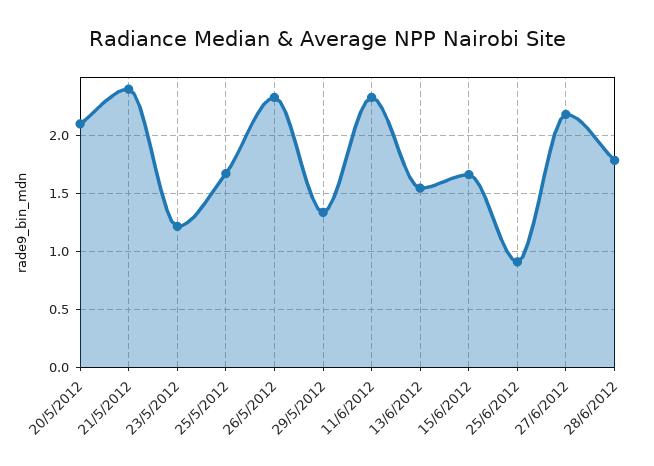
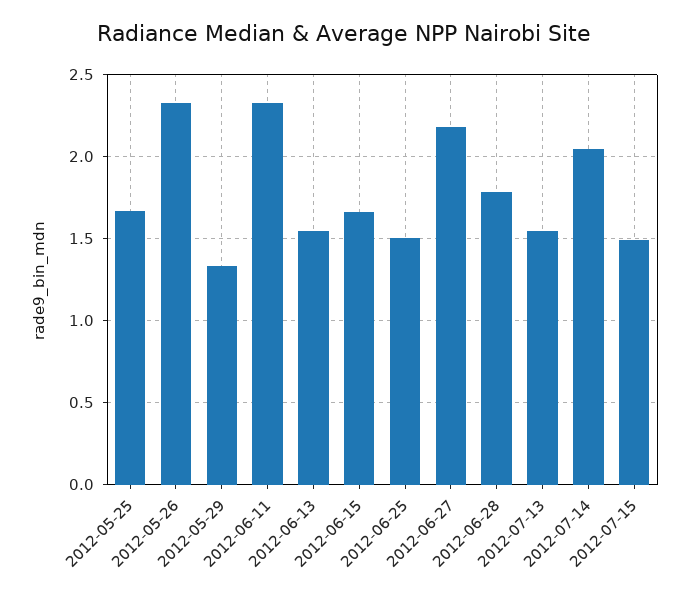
20/5/2012: 2.1 -> none
21/5/2012: 2.4 -> none
23/5/2012: 1.2 -> none
25/6/2012: 0.9 -> 1.5
2012-07-13: none -> 1.55
2012-07-14: none -> 2.05
2012-07-15: none -> 1.5

